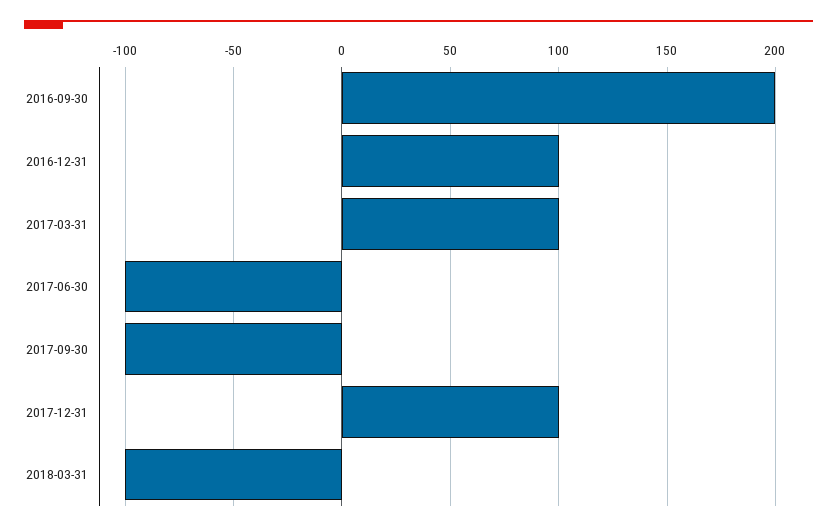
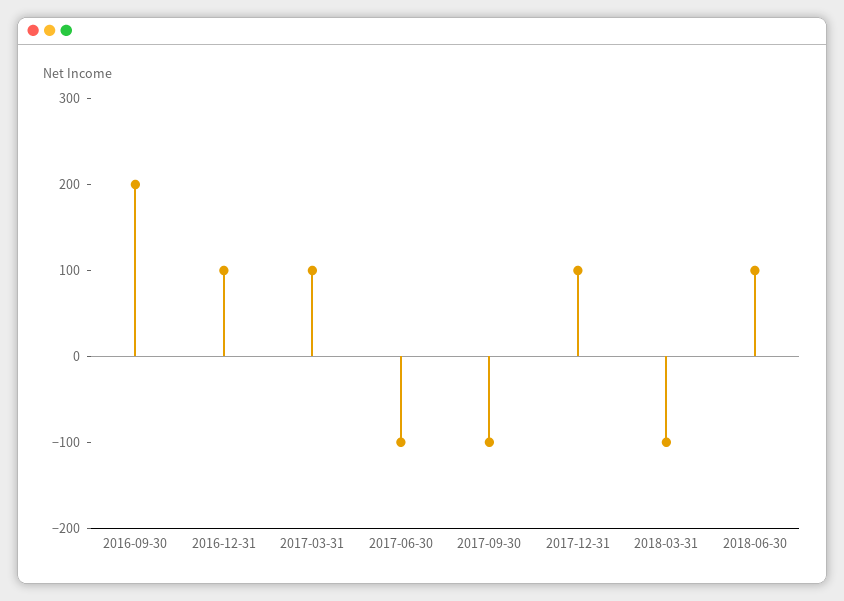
2018-06-30: none -> 100

